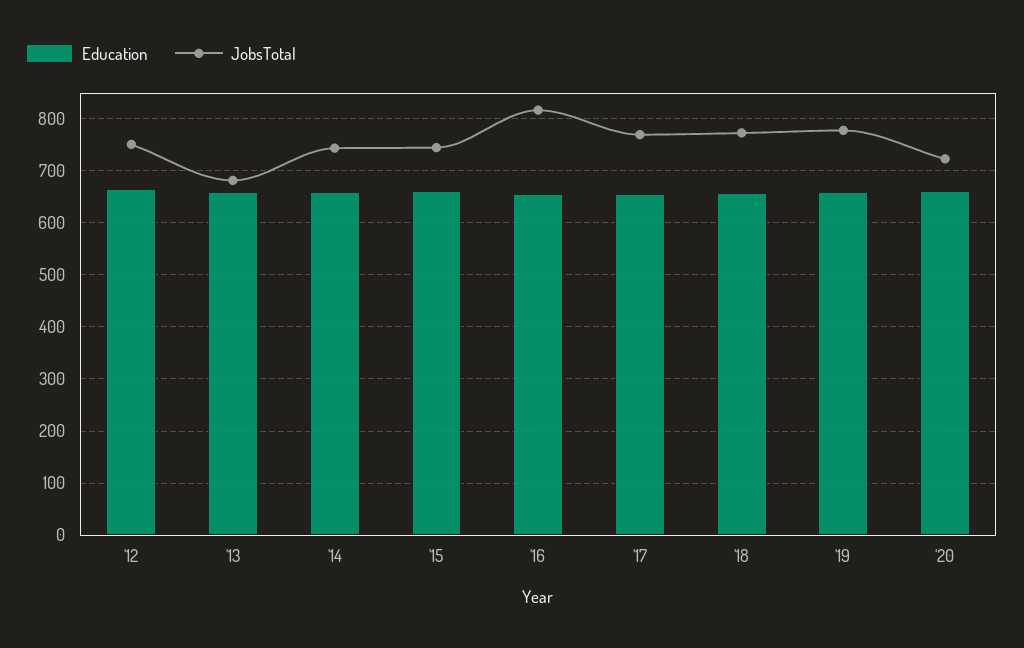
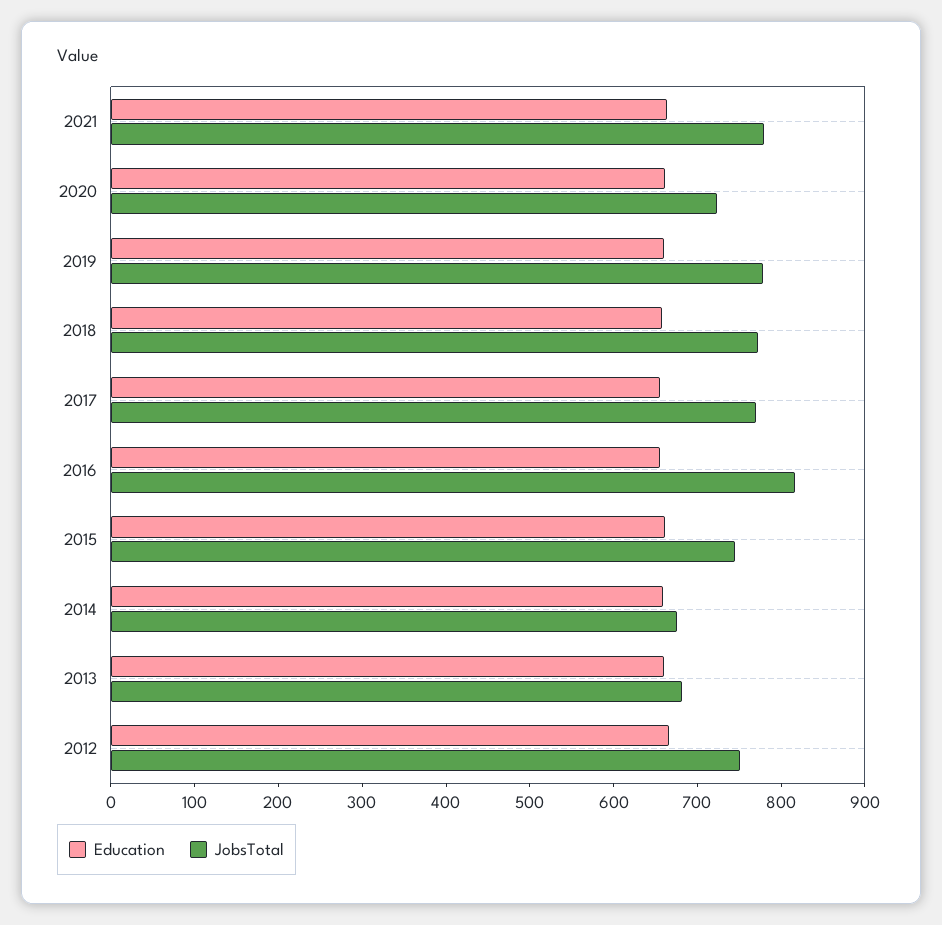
JobsTotal, '14: 740 -> 680
Education, 2021: none -> 660
JobsTotal, 2021: none -> 780

